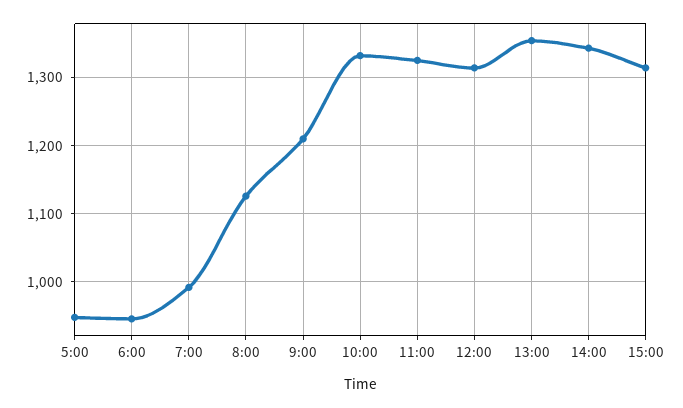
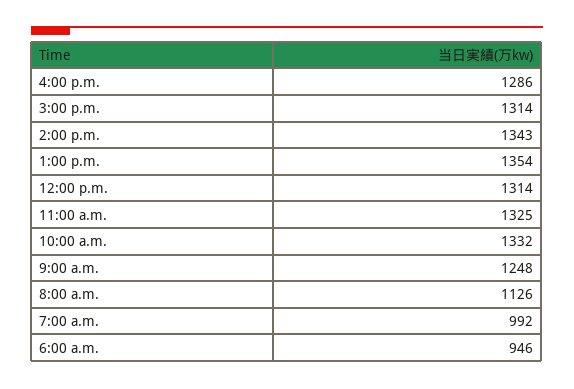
5:00: 950 -> none
9:00: 1210 -> 1248
4:00 p.m.: none -> 1286

